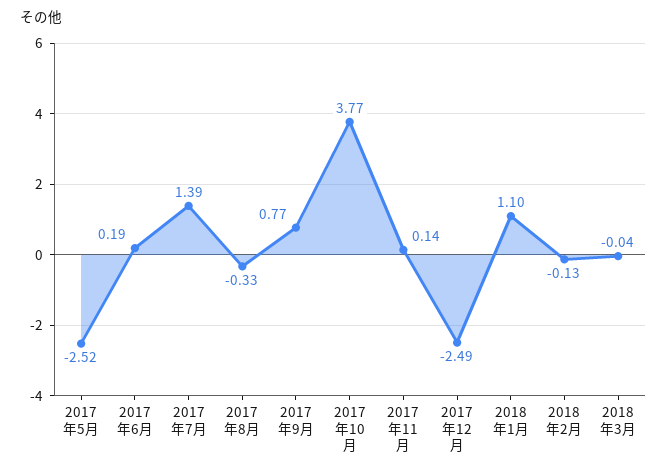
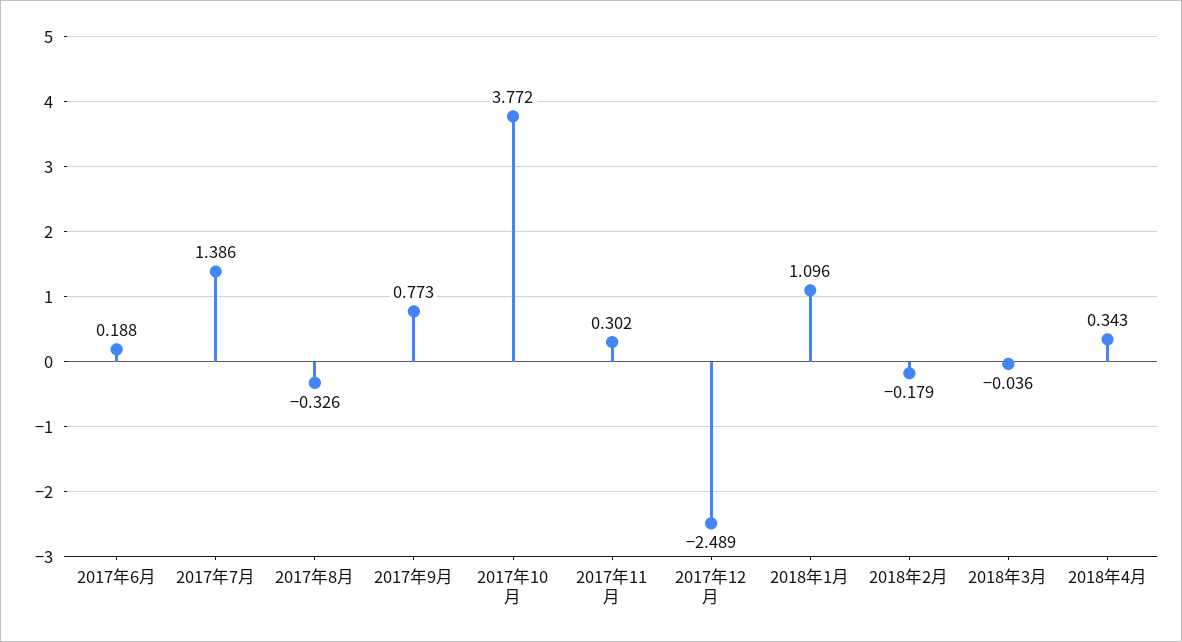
2017年5月: -2.52 -> none
2017年11月: 0.14 -> 0.302
2018年2月: -0.13 -> -0.179
2018年4月: none -> 0.343

